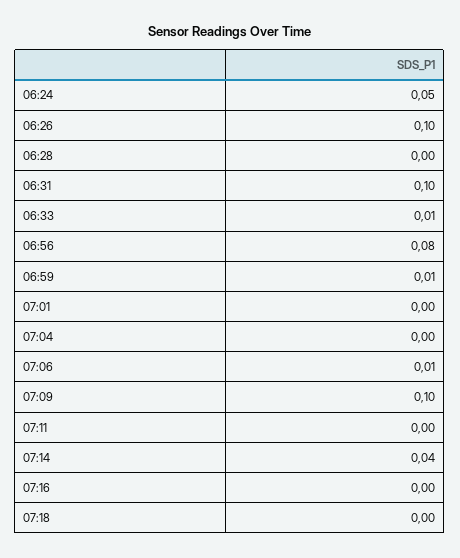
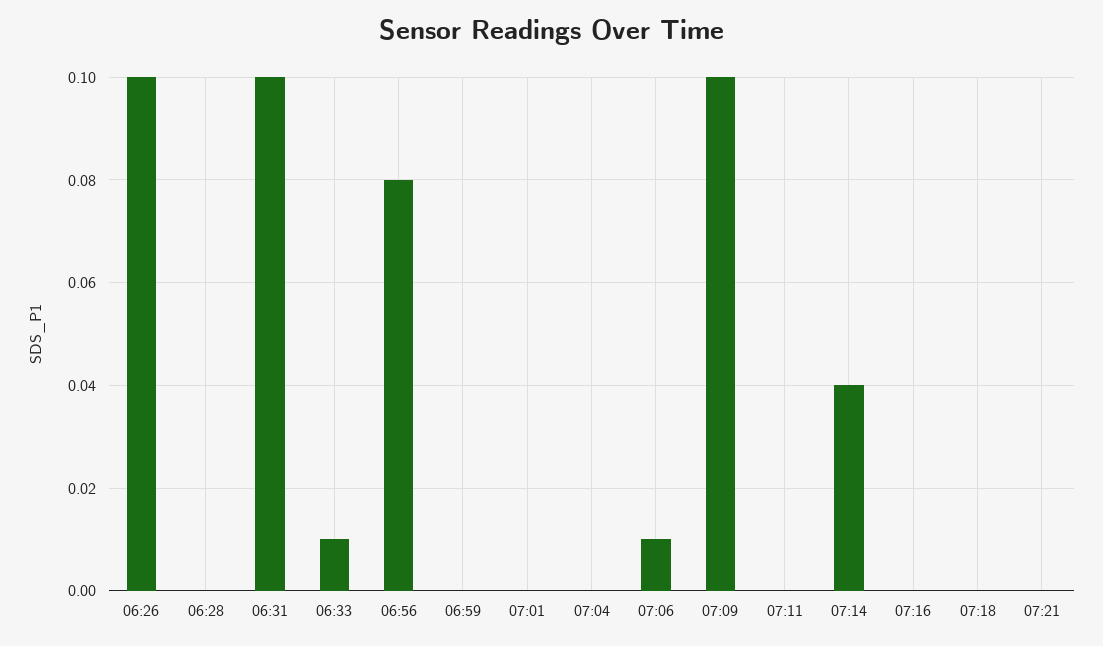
06:24: 0.05 -> none
06:59: 0.01 -> 0
07:21: none -> 0

